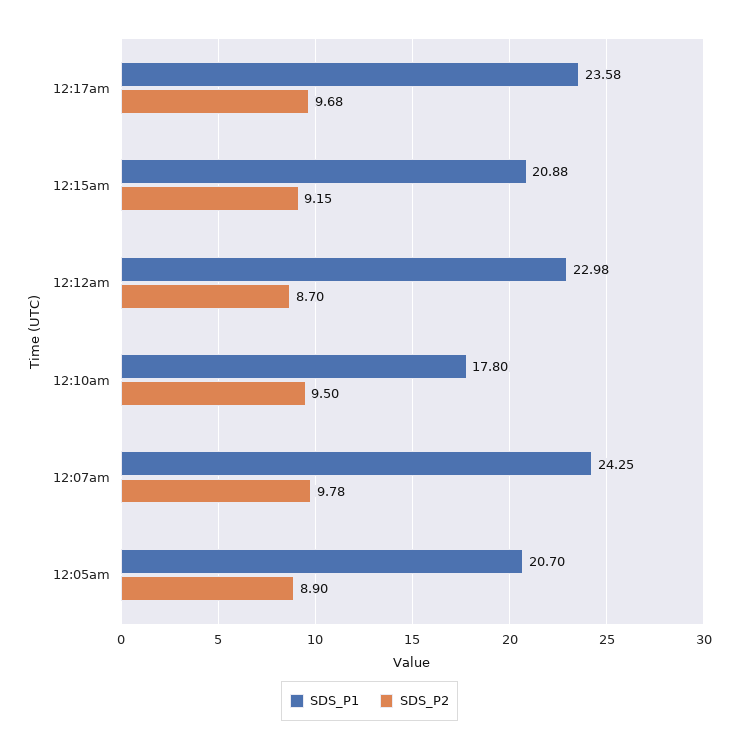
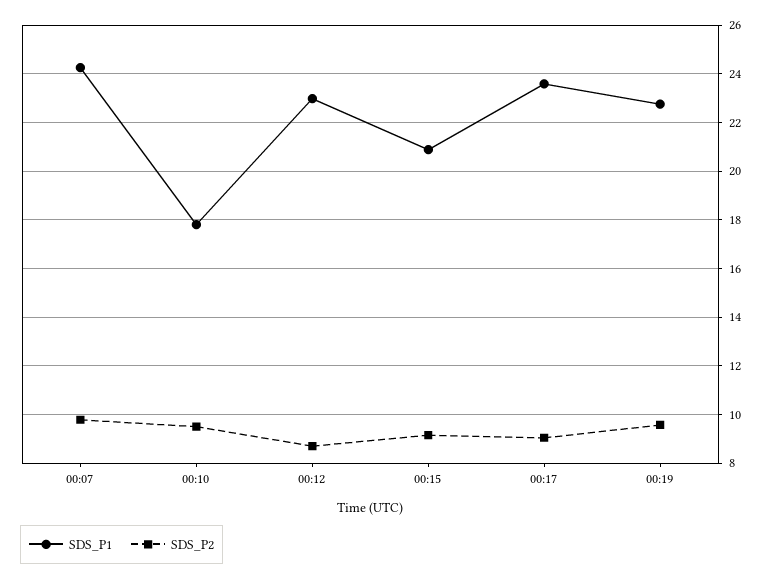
SDS_P2, 12:17am: 9.68 -> 9
SDS_P1, 12:05am: 20.7 -> none
SDS_P2, 12:05am: 8.9 -> none
SDS_P1, 00:19: none -> 22.75
SDS_P2, 00:19: none -> 9.5

